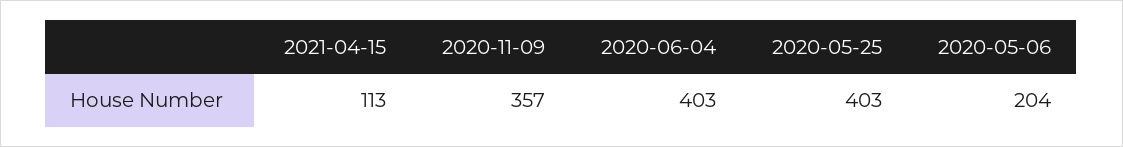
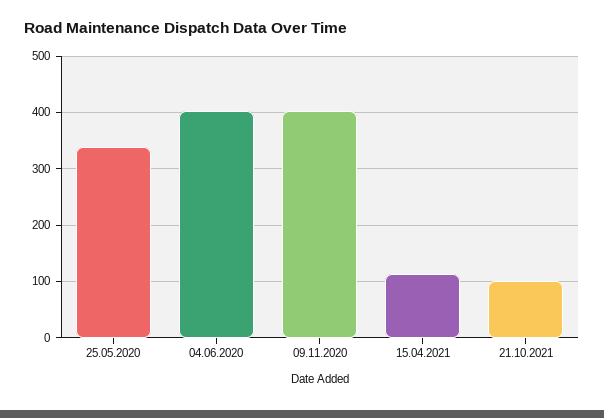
2020-11-09: 357 -> 400
2020-05-25: 403 -> 340
2020-05-06: 204 -> none
21.10.2021: none -> 100

